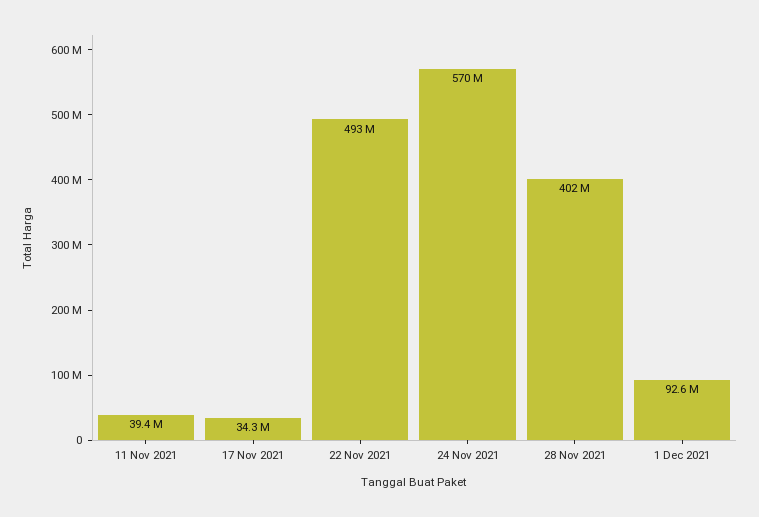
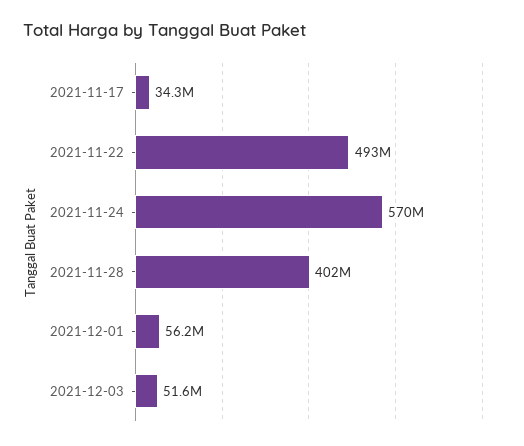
11 Nov 2021: 39400000 -> none
1 Dec 2021: 92600000 -> 56200000
2021-12-03: none -> 51600000

